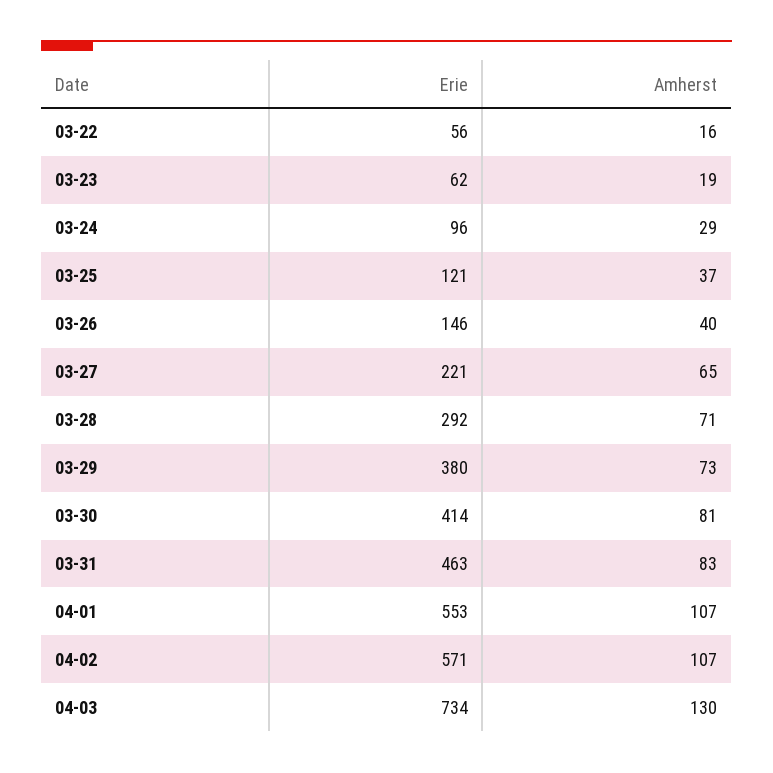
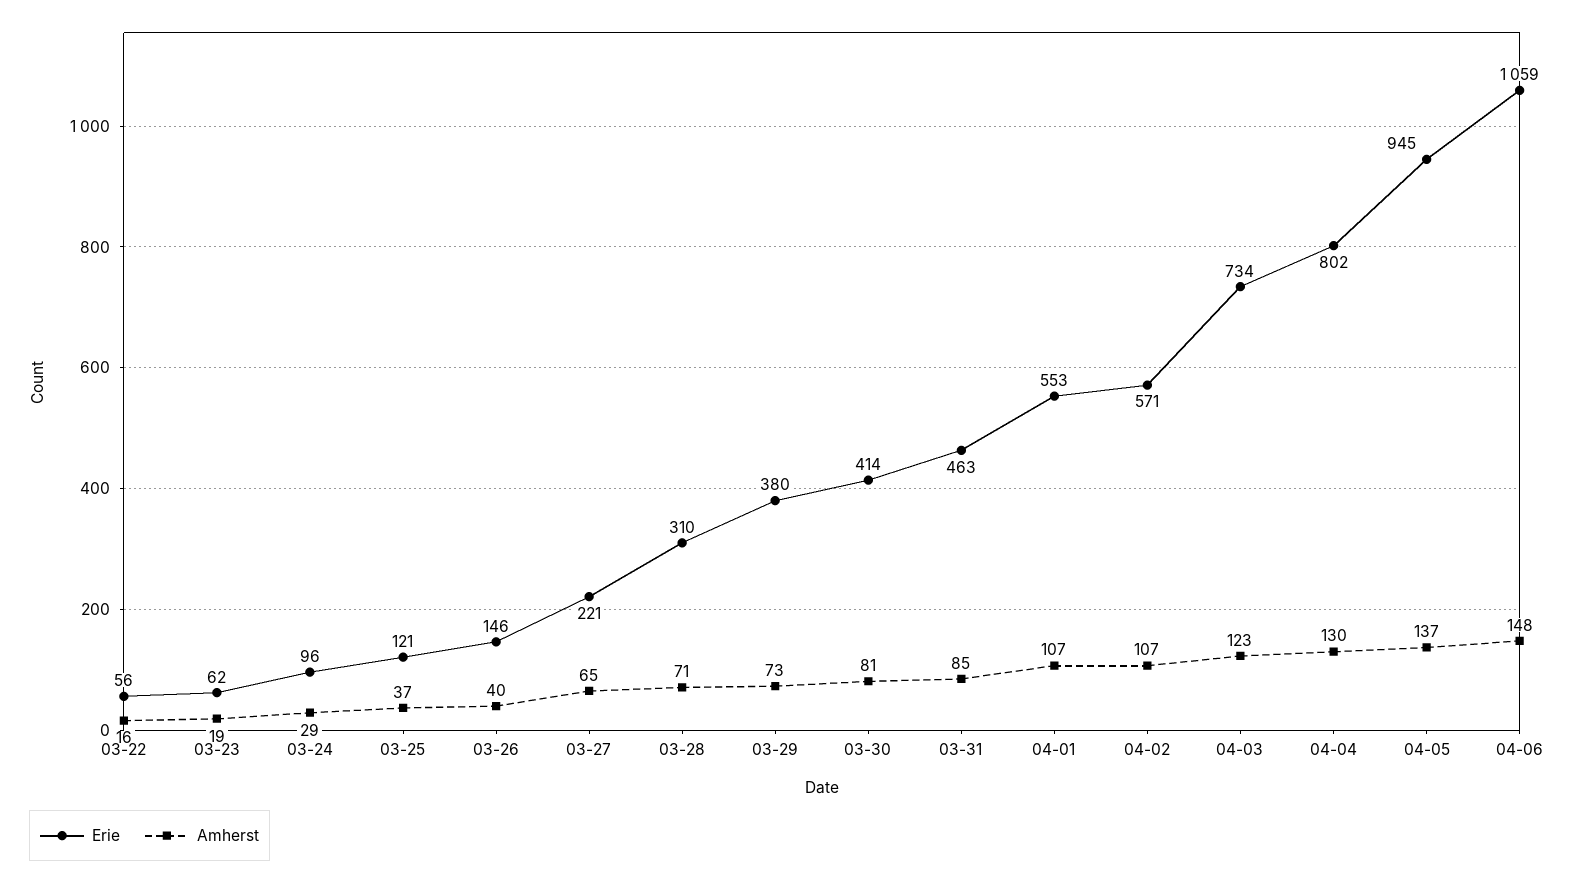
Erie, 03-28: 292 -> 310
Amherst, 03-31: 83 -> 85
Amherst, 04-03: 130 -> 123
Erie, 04-04: none -> 802
Amherst, 04-04: none -> 130
Erie, 04-05: none -> 945
Amherst, 04-05: none -> 137
Erie, 04-06: none -> 1059
Amherst, 04-06: none -> 148

